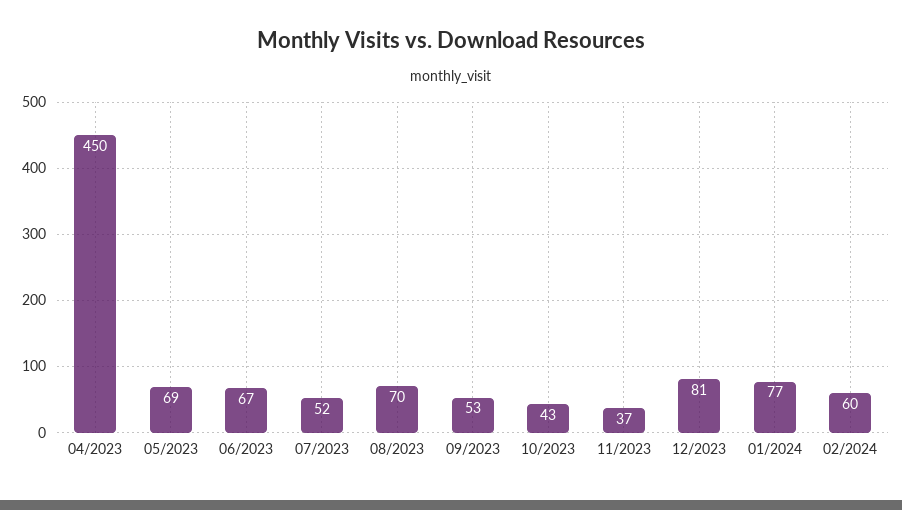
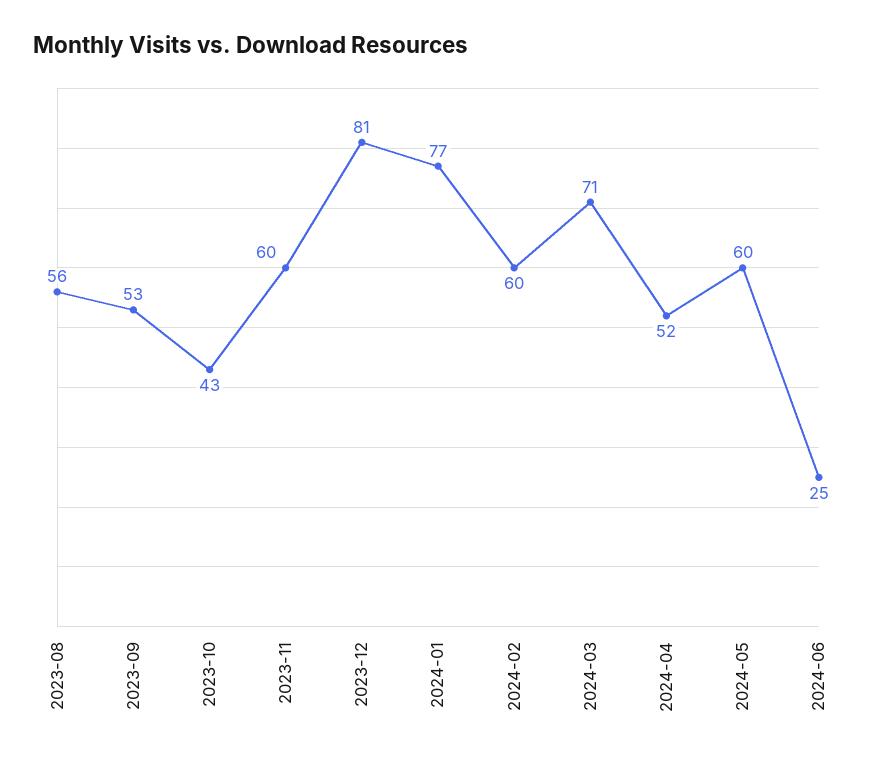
04/2023: 450 -> none
05/2023: 69 -> none
06/2023: 67 -> none
07/2023: 52 -> none
08/2023: 70 -> 56
11/2023: 37 -> 60
2024-03: none -> 71
2024-04: none -> 52
2024-05: none -> 60
2024-06: none -> 25

